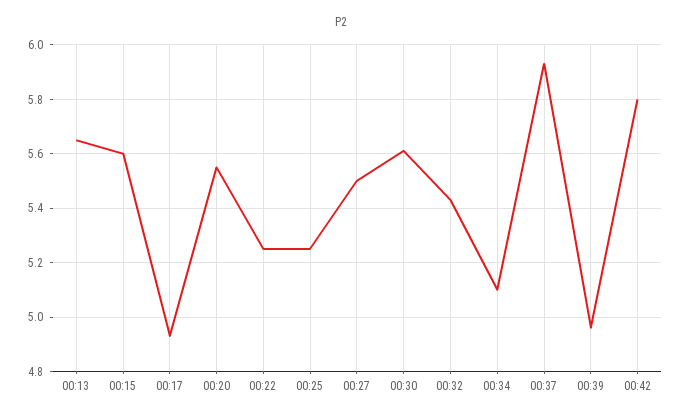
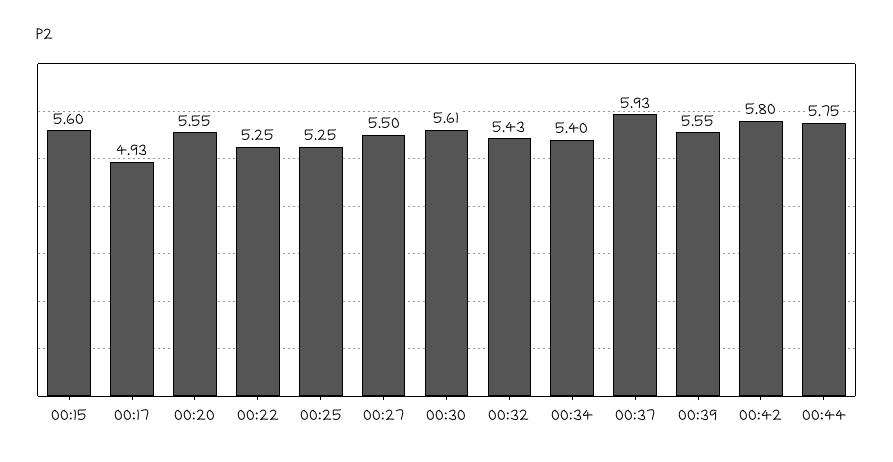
00:13: 5.65 -> none
00:34: 5.1 -> 5.4
00:39: 4.95 -> 5.55
00:44: none -> 5.75

